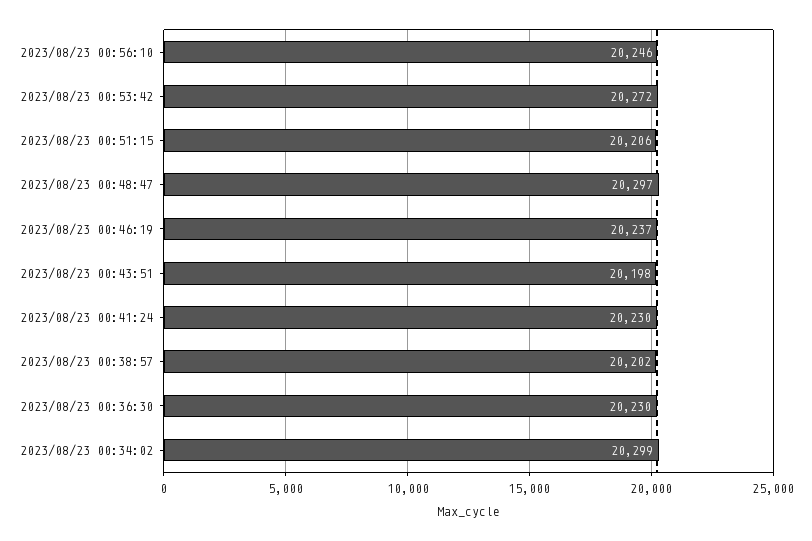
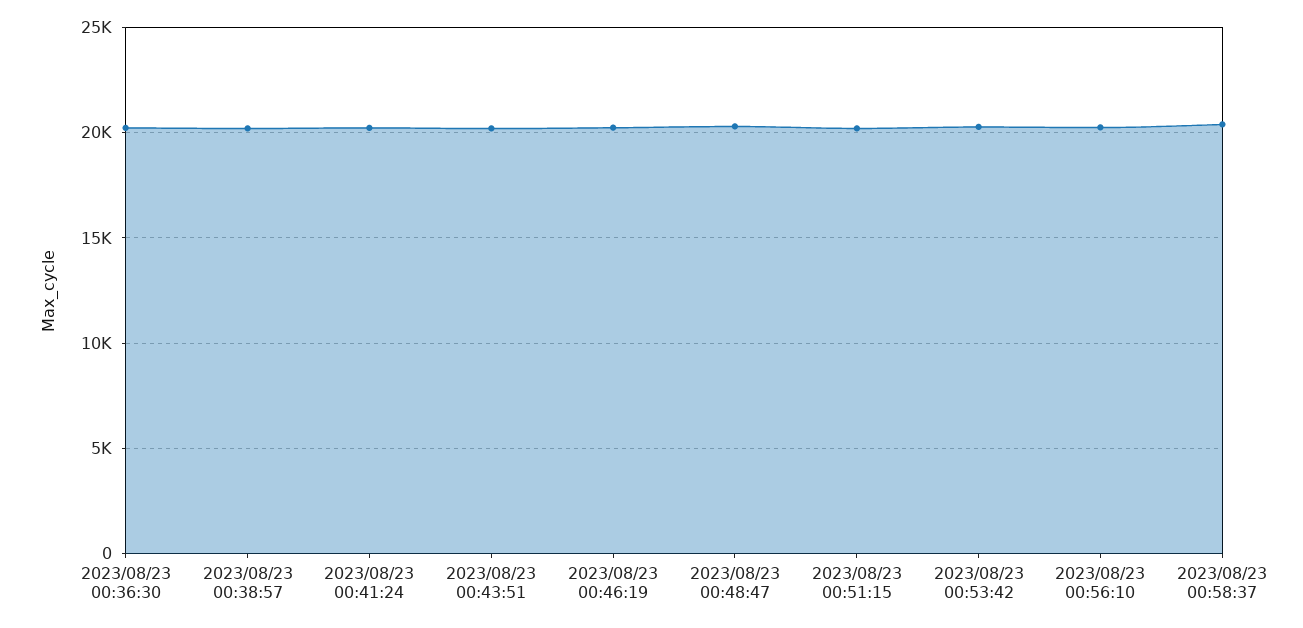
2023/08/23 00:34:02: 20299 -> none
2023/08/23 00:58:37: none -> 20500

